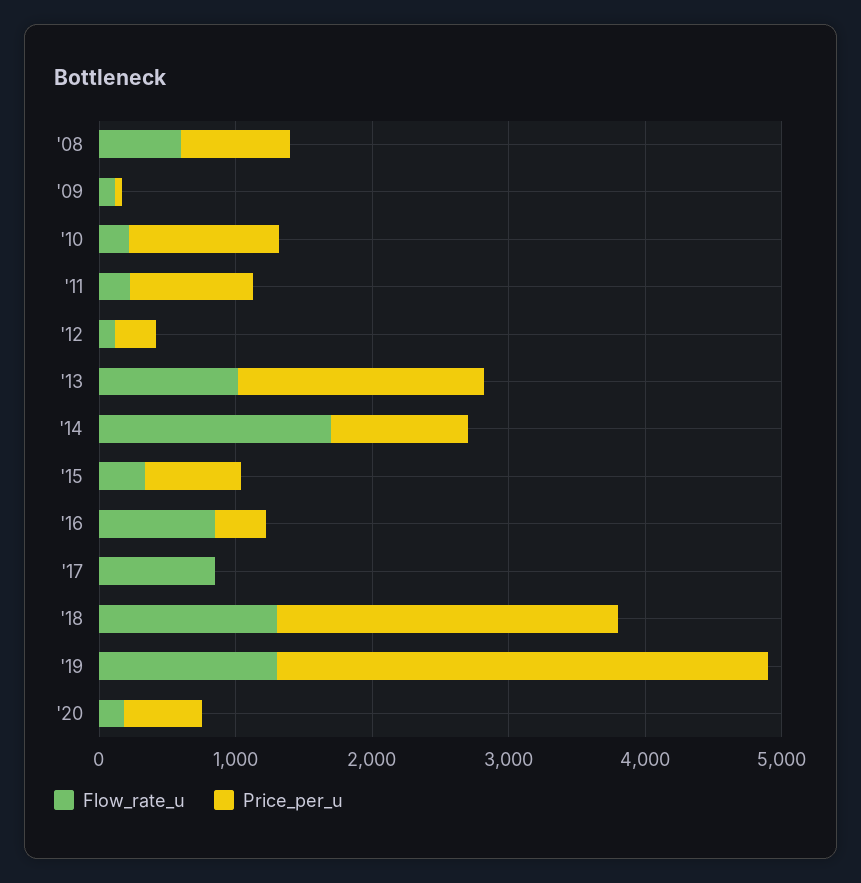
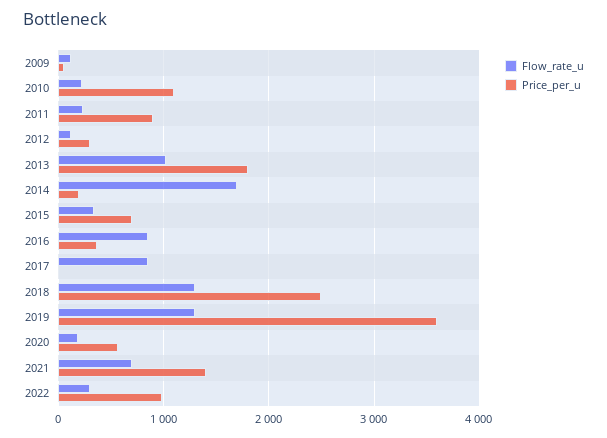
Flow_rate_u, '08: 600 -> none
Price_per_u, '08: 800 -> none
Price_per_u, '14: 1000 -> 200
Flow_rate_u, 2021: none -> 700
Price_per_u, 2021: none -> 1400
Flow_rate_u, 2022: none -> 300
Price_per_u, 2022: none -> 1000

